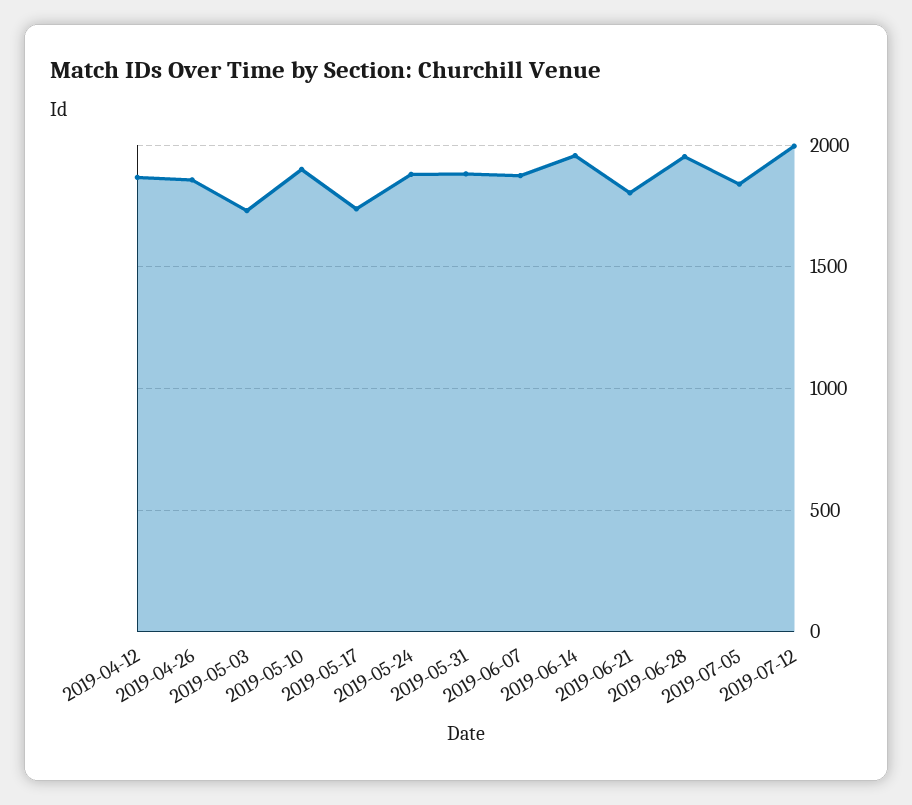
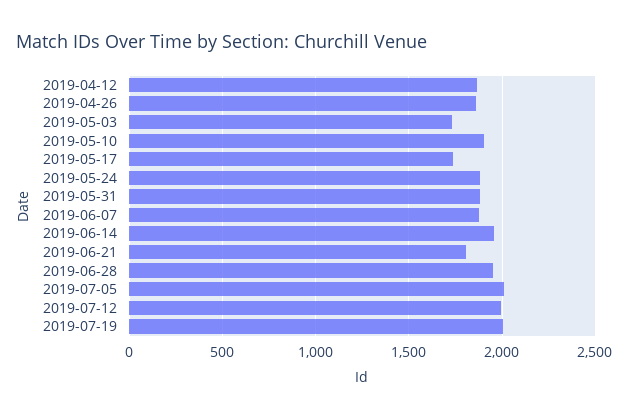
2019-07-05: 1850 -> 2000
2019-07-19: none -> 2000

